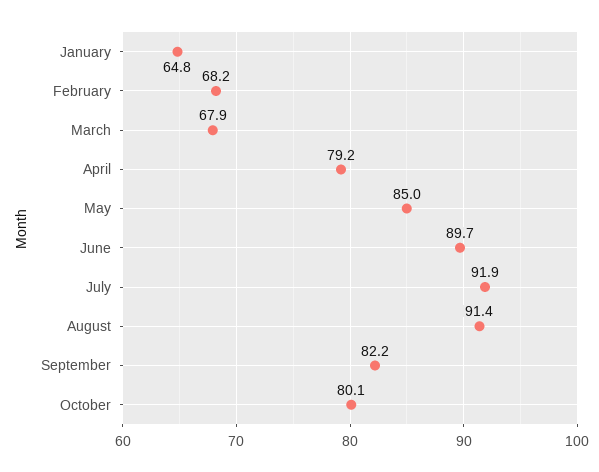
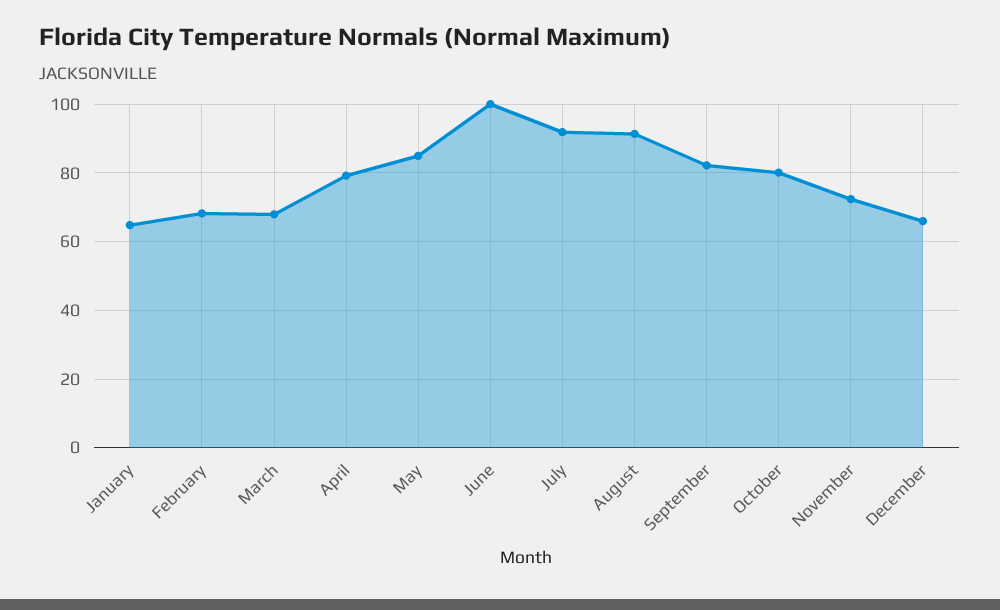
June: 89.7 -> 100
November: none -> 72
December: none -> 66

